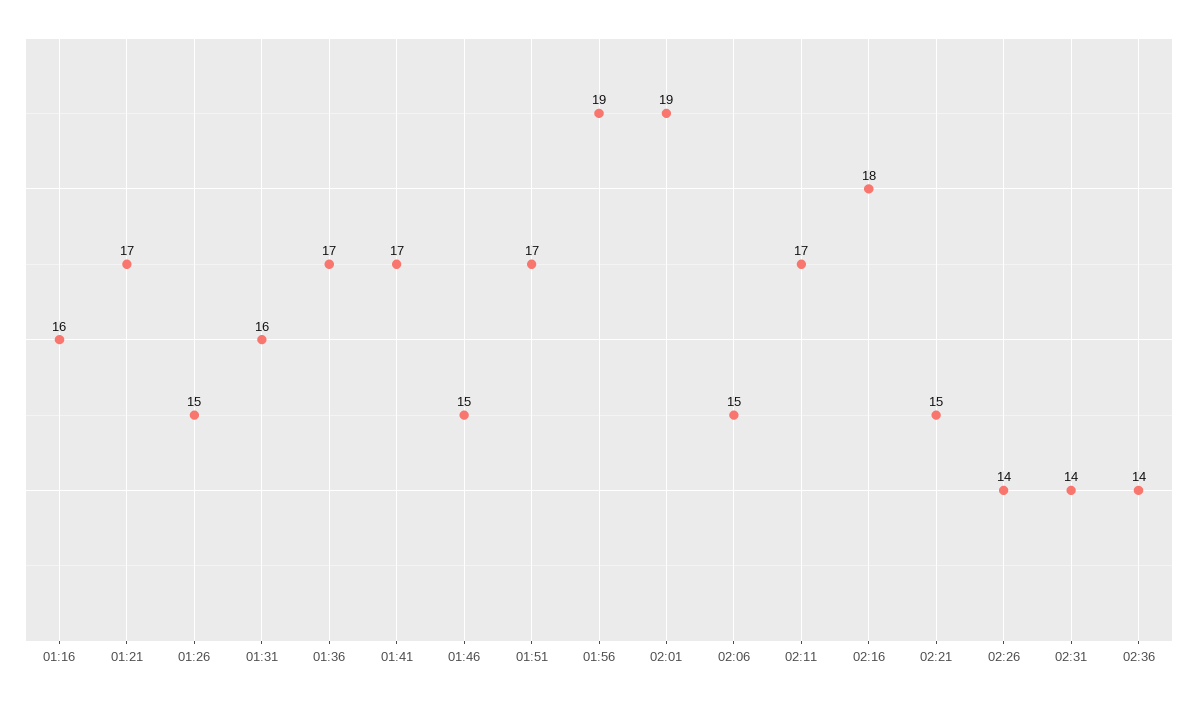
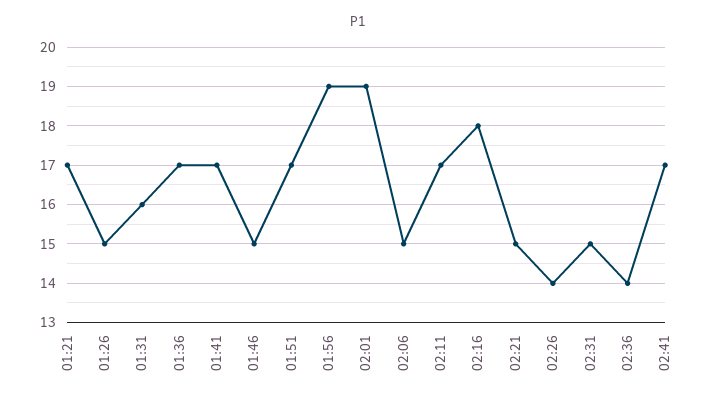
01:16: 16 -> none
02:31: 14 -> 15
02:41: none -> 17

